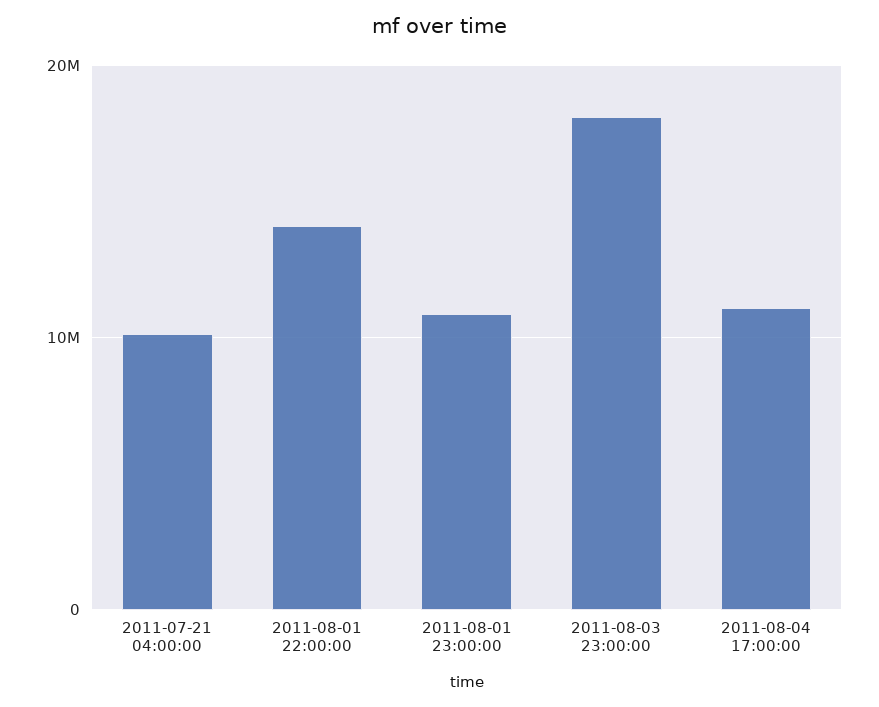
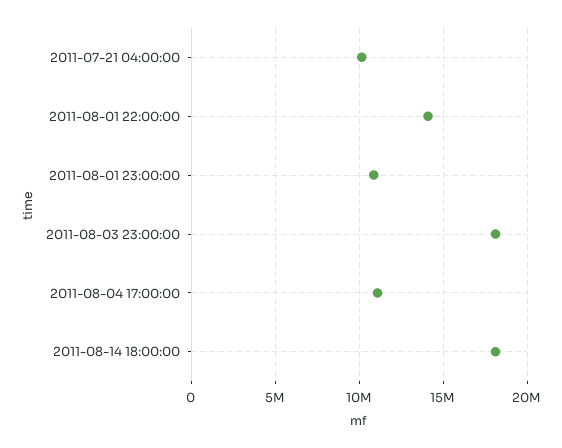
2011-08-14 18:00:00: none -> 18000000

